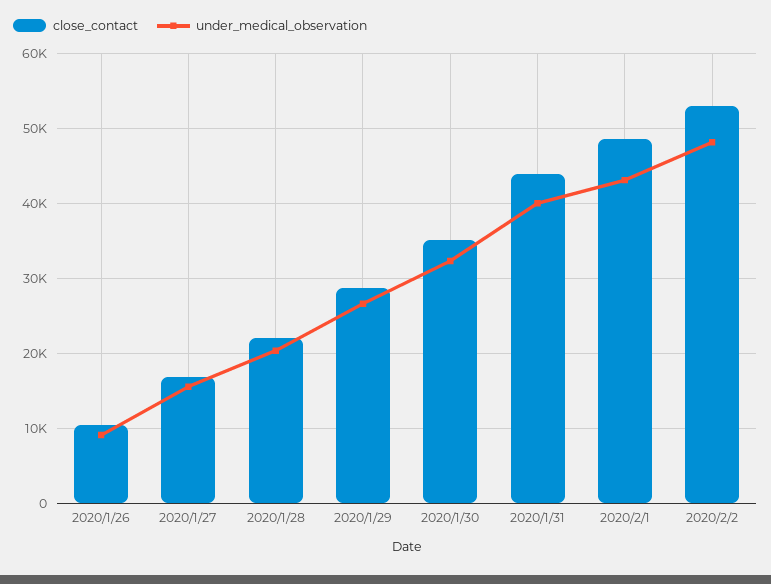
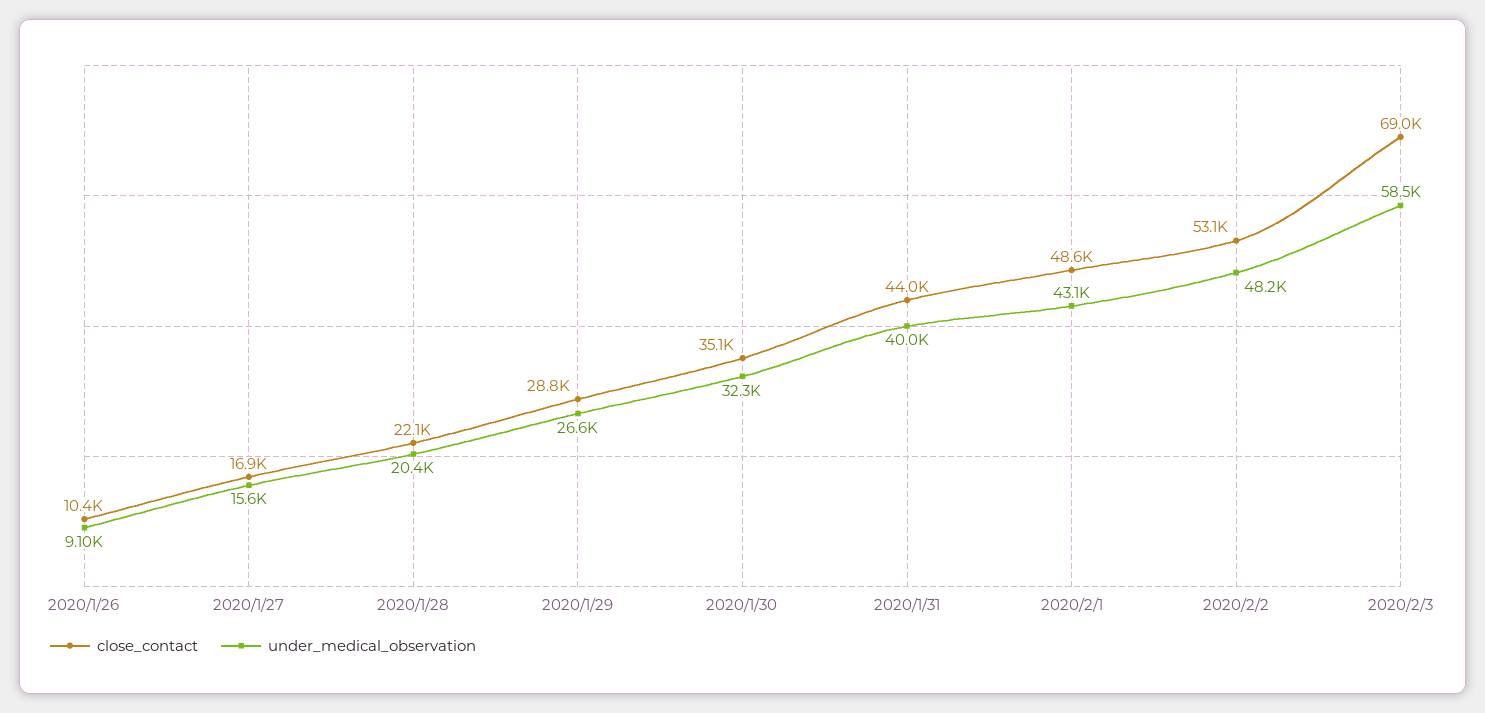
close_contact, 2020/2/3: none -> 69000
under_medical_observation, 2020/2/3: none -> 58500

